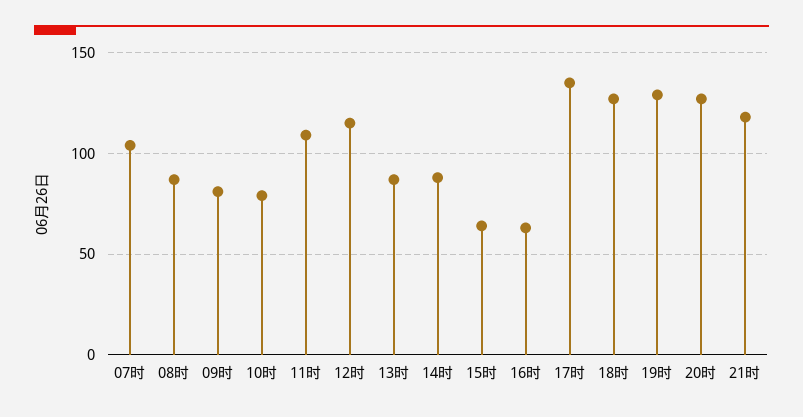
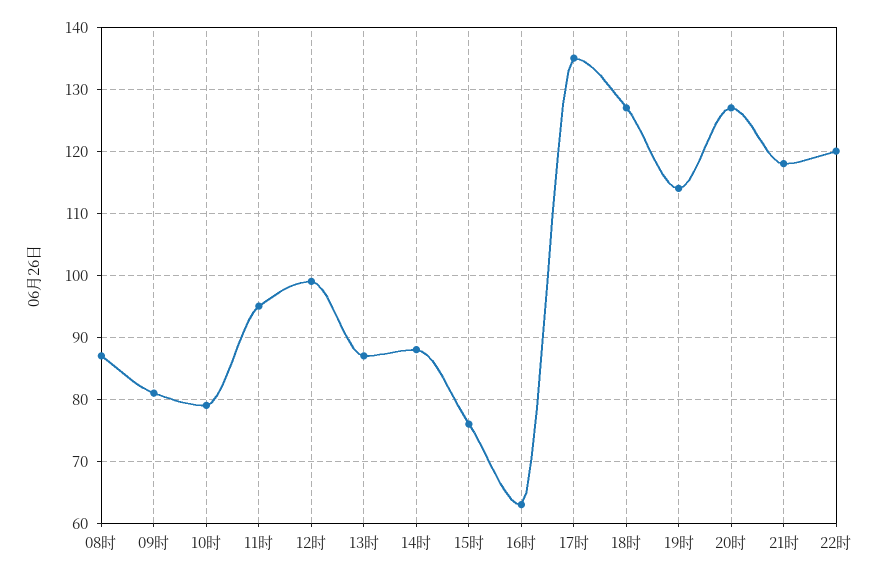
07时: 105 -> none
11时: 110 -> 95
12时: 115 -> 99
15时: 65 -> 76
19时: 130 -> 114
22时: none -> 120

